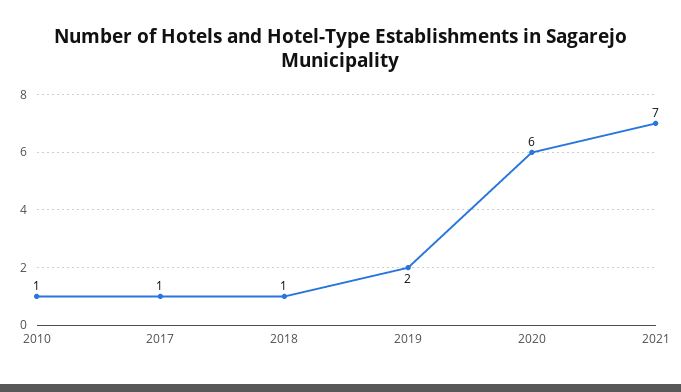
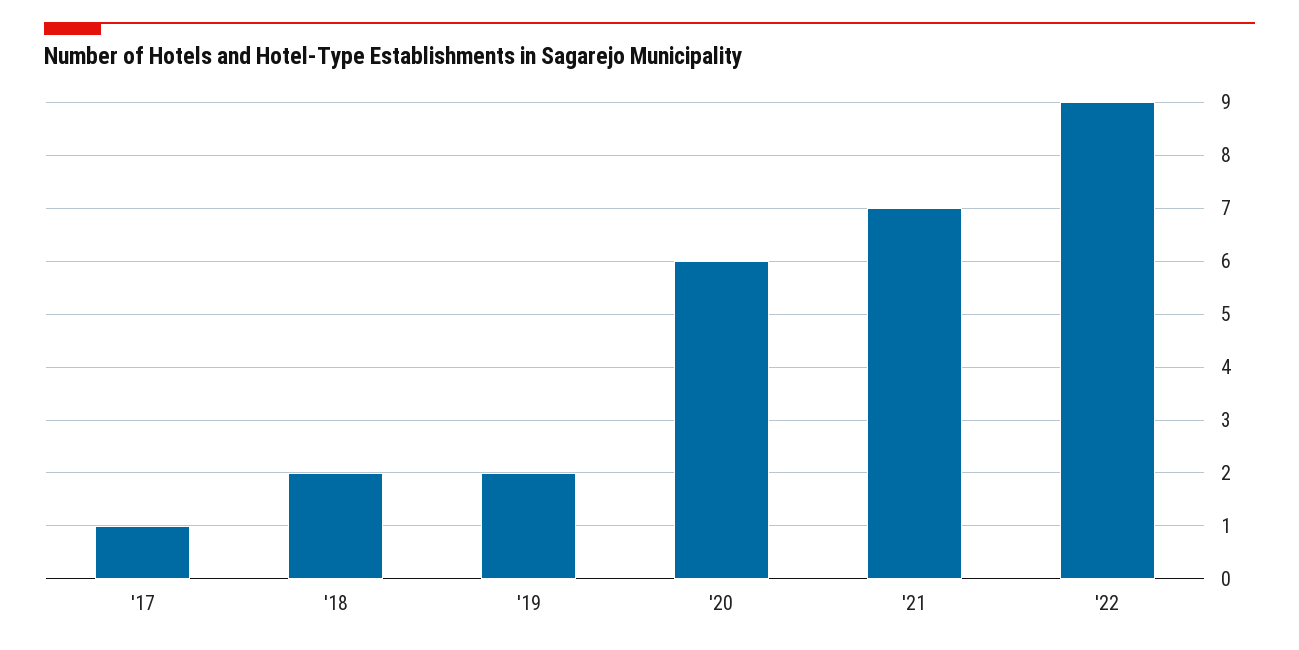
2010: 1 -> none
2018: 1 -> 2
'22: none -> 9

